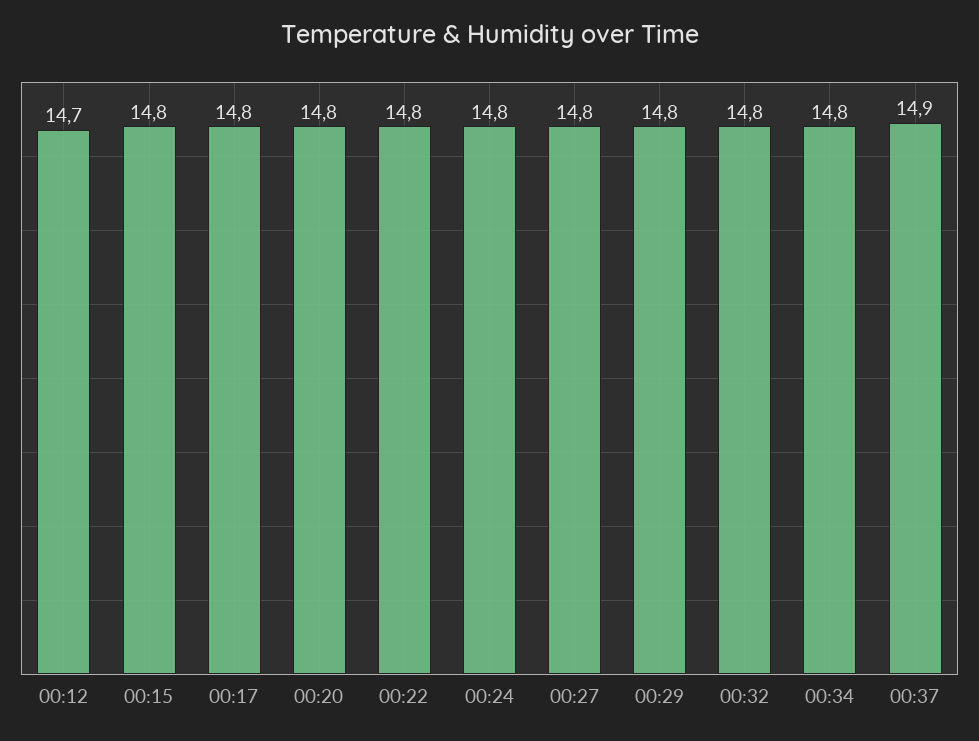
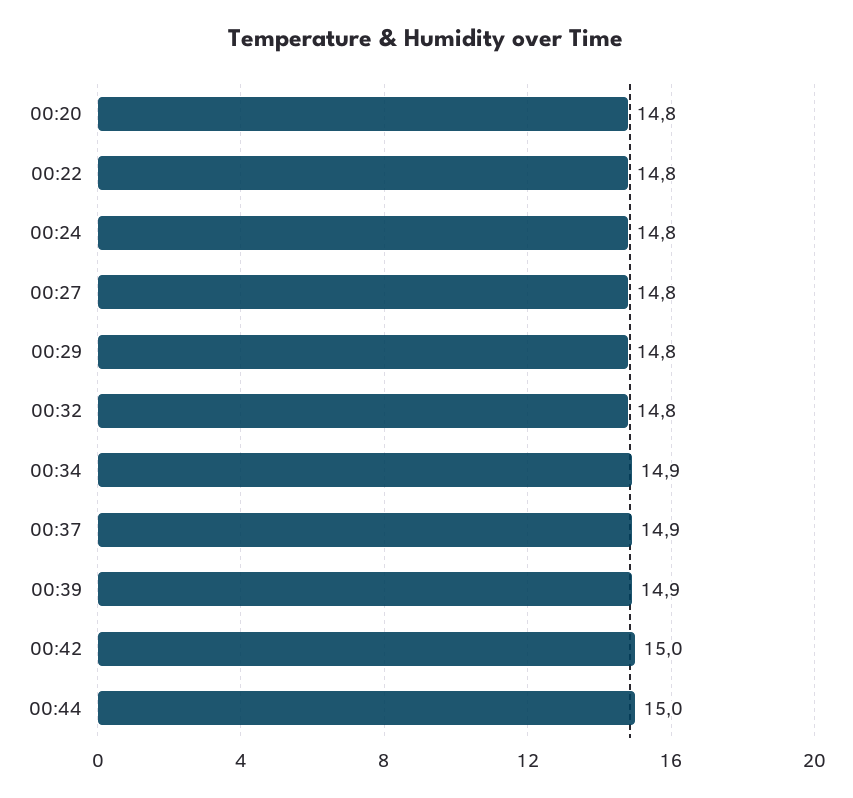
00:12: 14.7 -> none
00:15: 14.8 -> none
00:17: 14.8 -> none
00:34: 14.8 -> 14.9
00:39: none -> 14.9
00:42: none -> 15
00:44: none -> 15

